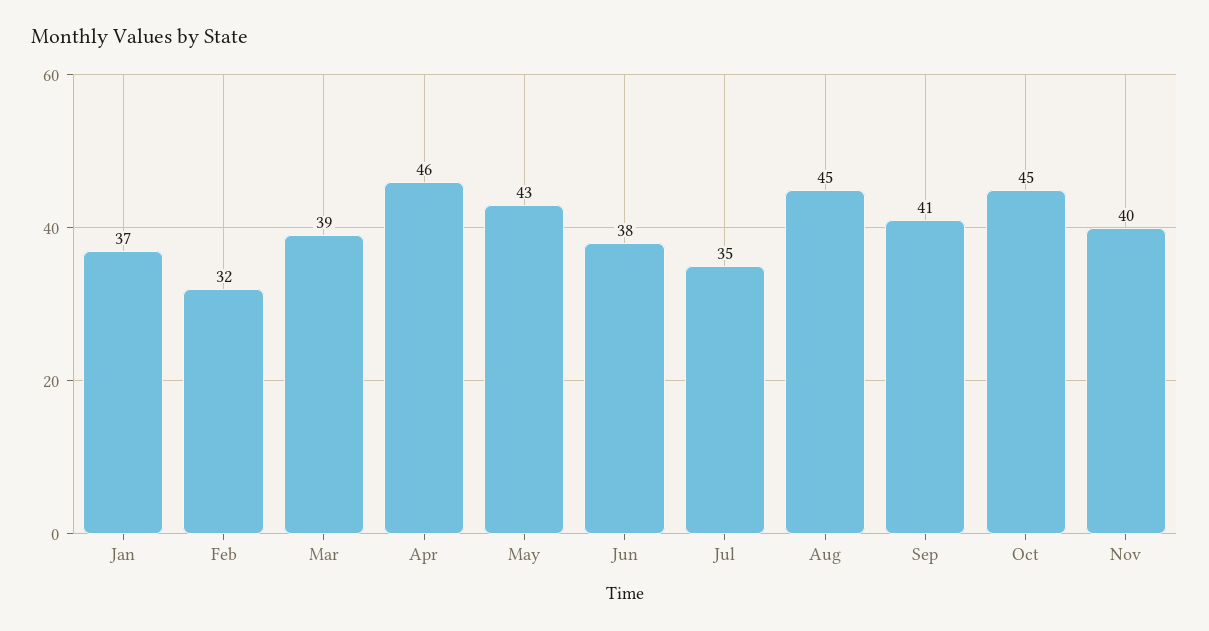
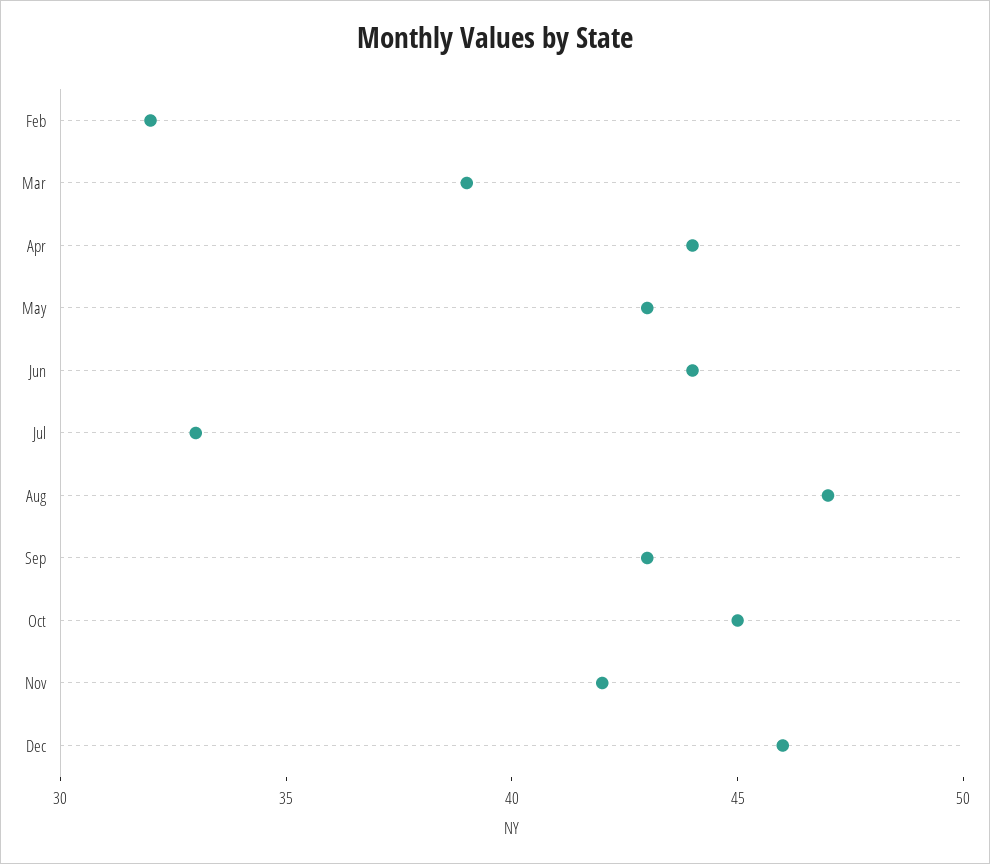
Jan: 37 -> none
Apr: 46 -> 44
Jun: 38 -> 44
Jul: 35 -> 33
Aug: 45 -> 47
Sep: 41 -> 43
Nov: 40 -> 42
Dec: none -> 46

